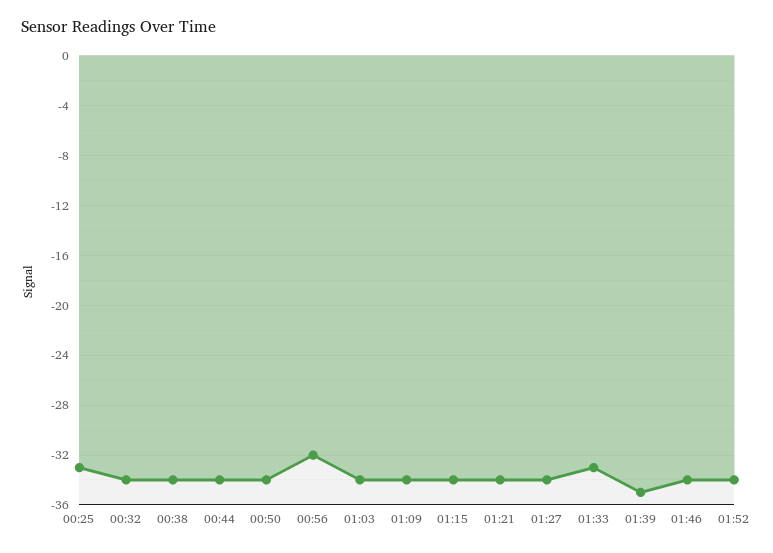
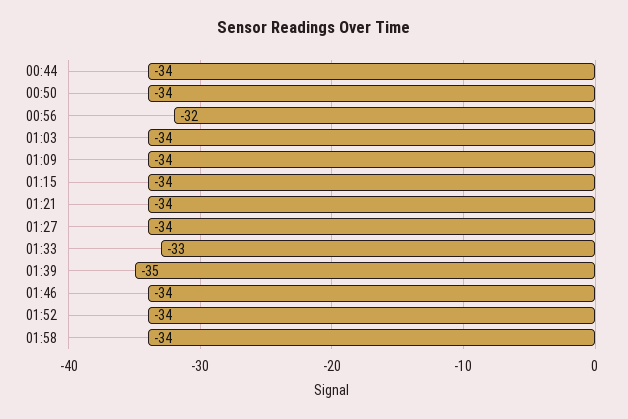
00:25: -33 -> none
00:32: -34 -> none
00:38: -34 -> none
01:58: none -> -34

